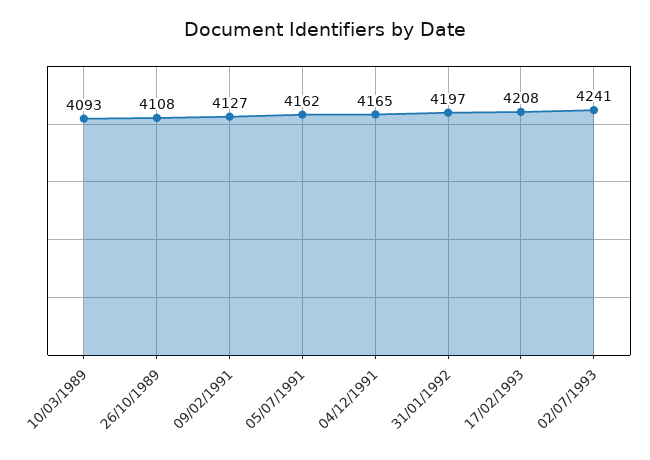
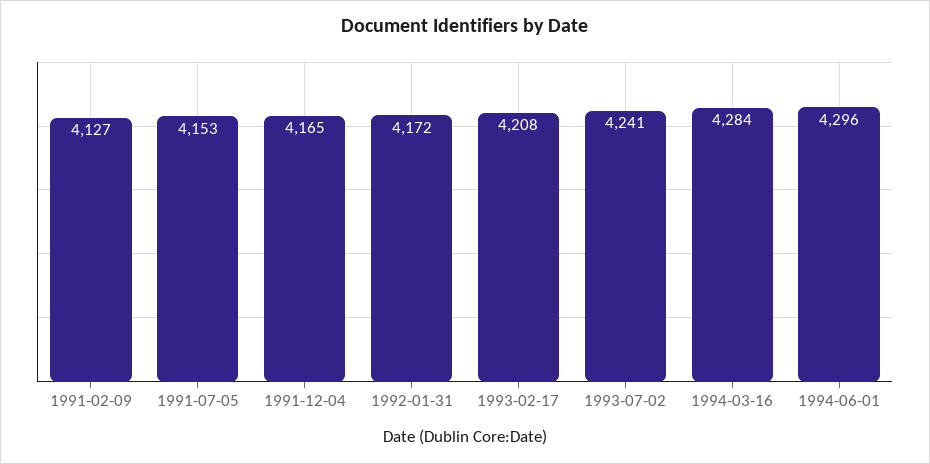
10/03/1989: 4093 -> none
26/10/1989: 4108 -> none
05/07/1991: 4162 -> 4153
31/01/1992: 4197 -> 4172
1994-03-16: none -> 4284
1994-06-01: none -> 4296

